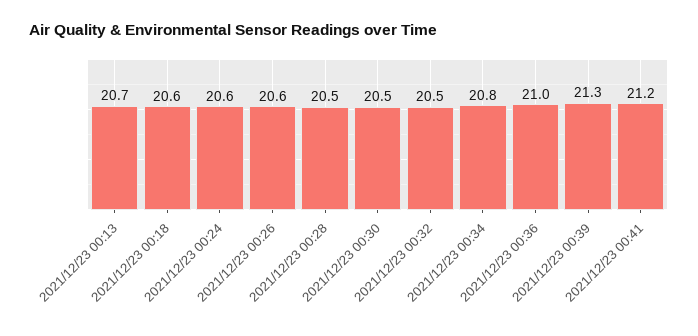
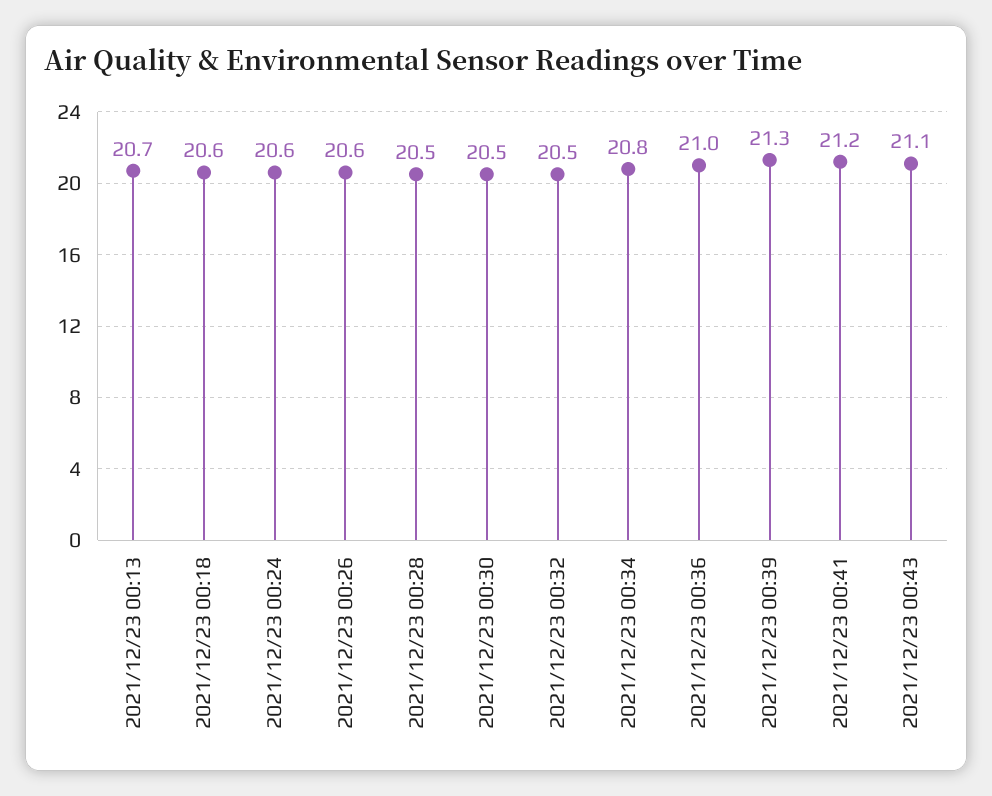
2021/12/23 00:43: none -> 21.1

